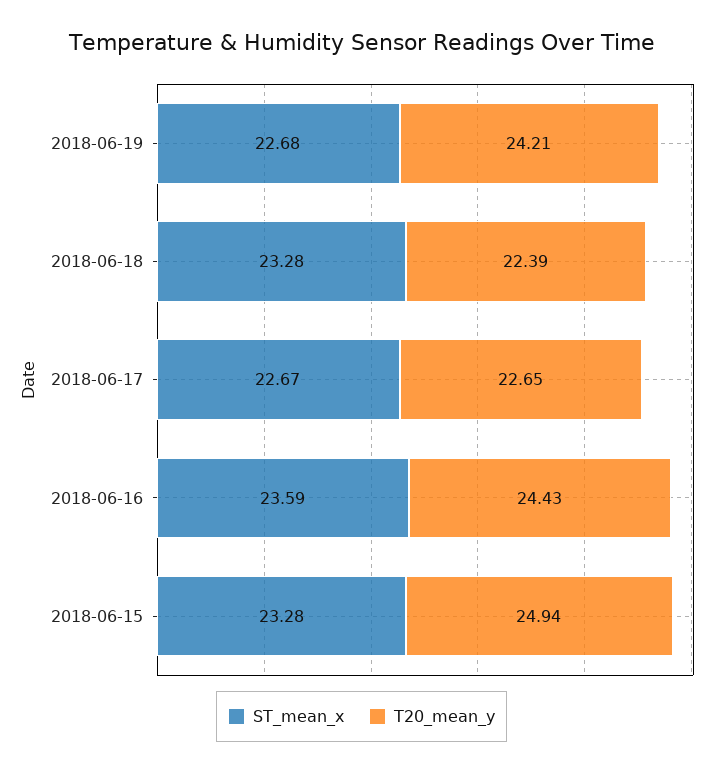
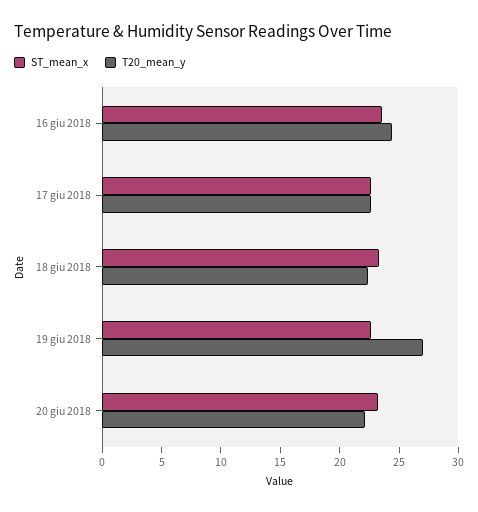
T20_mean_y, 2018-06-19: 24.21 -> 27
ST_mean_x, 2018-06-15: 23.28 -> none
T20_mean_y, 2018-06-15: 24.94 -> none
ST_mean_x, 20 giu 2018: none -> 23
T20_mean_y, 20 giu 2018: none -> 22

